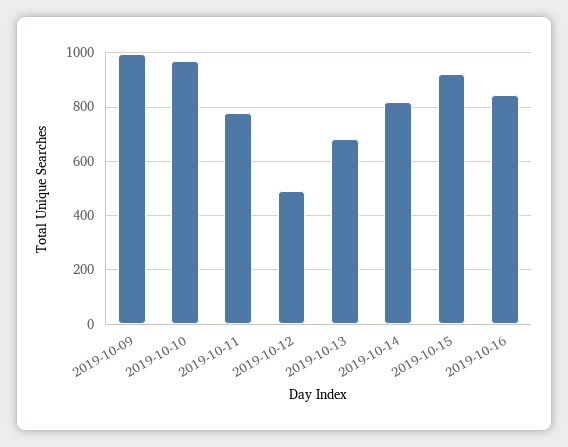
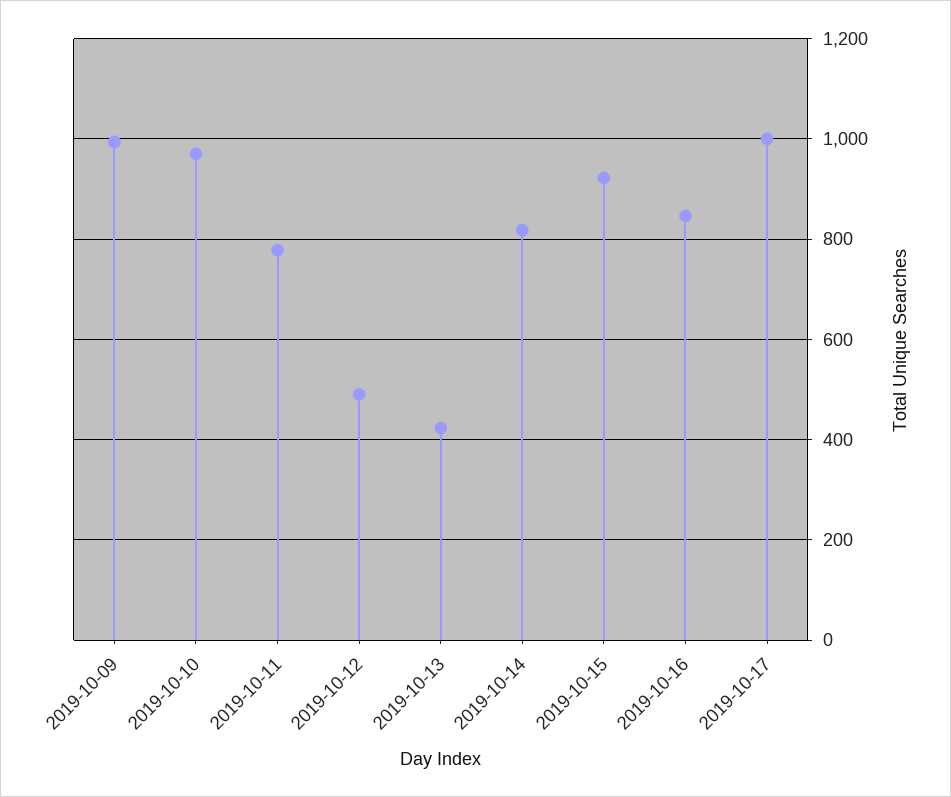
2019-10-13: 675 -> 420
2019-10-17: none -> 1000

